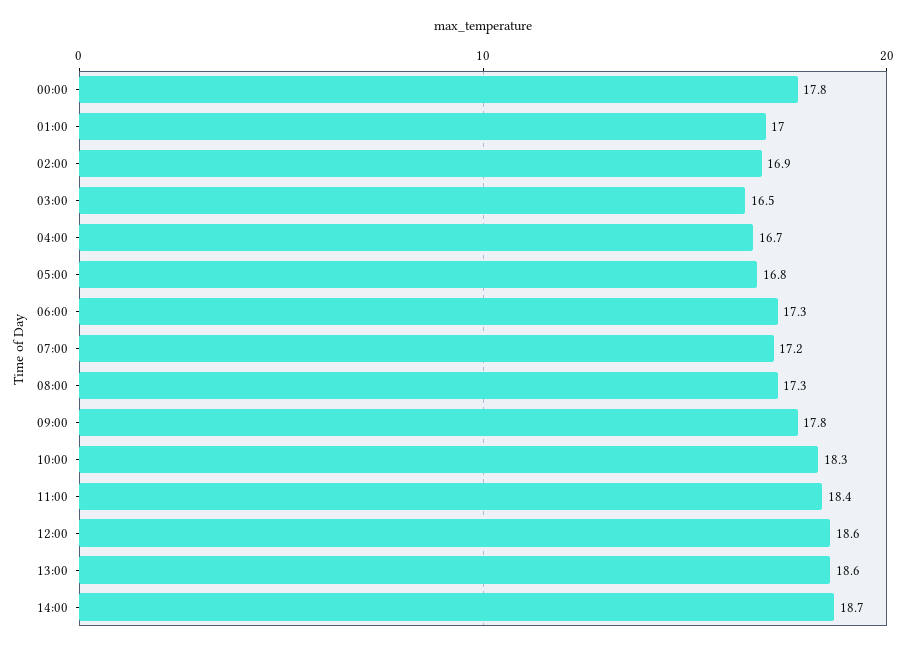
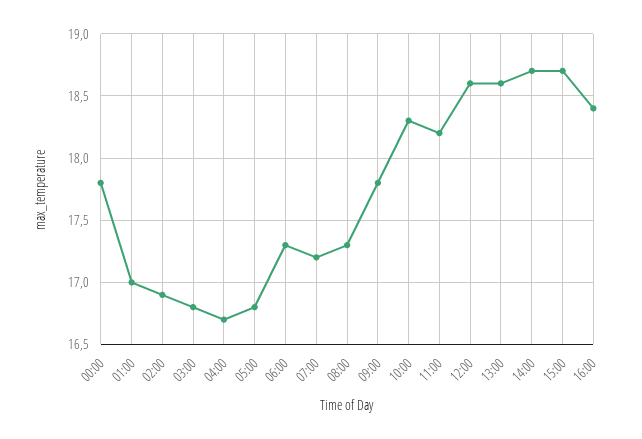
03:00: 16.5 -> 16.8
11:00: 18.4 -> 18.2
15:00: none -> 18.7
16:00: none -> 18.4

